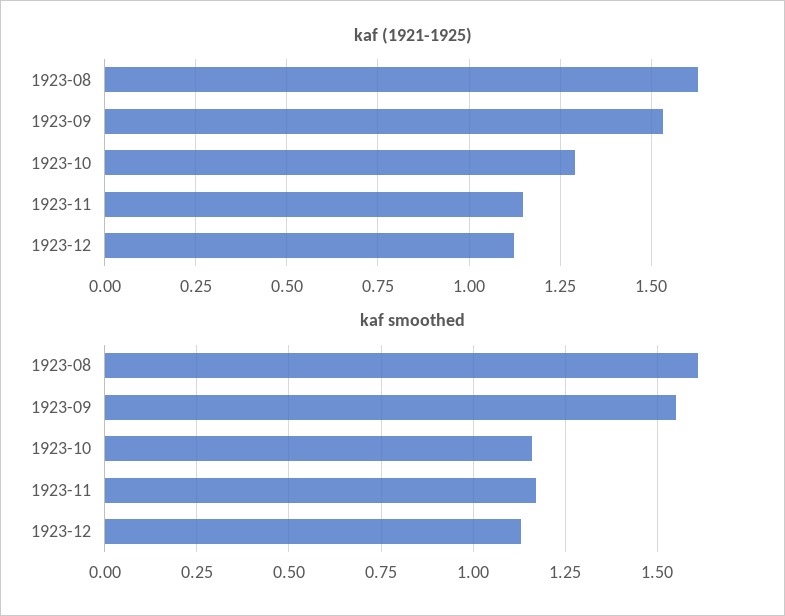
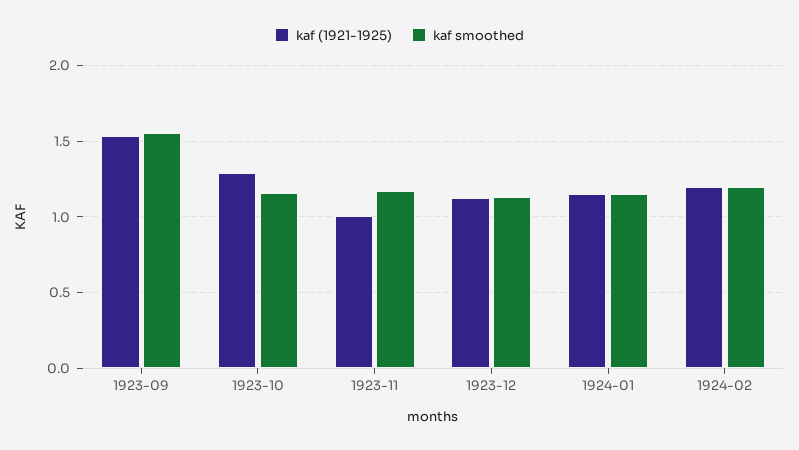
kaf (1921-1925), 1923-08: 1.625 -> none
kaf (1921-1925), 1923-11: 1.15 -> 1
kaf smoothed, 1923-08: 1.6 -> none
kaf (1921-1925), 1924-01: none -> 1.15
kaf smoothed, 1924-01: none -> 1.15
kaf (1921-1925), 1924-02: none -> 1.2
kaf smoothed, 1924-02: none -> 1.2

